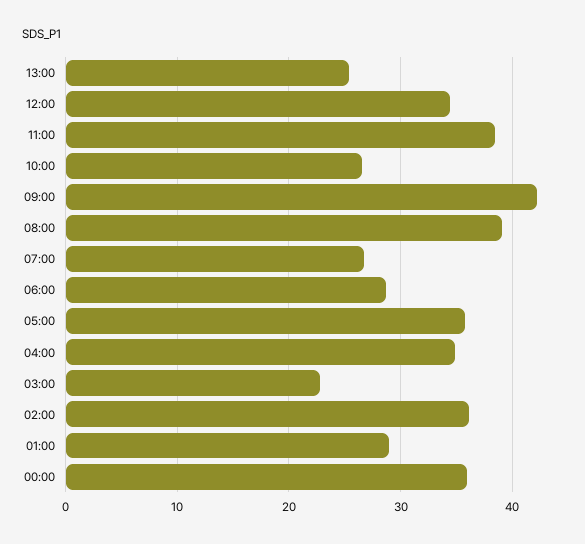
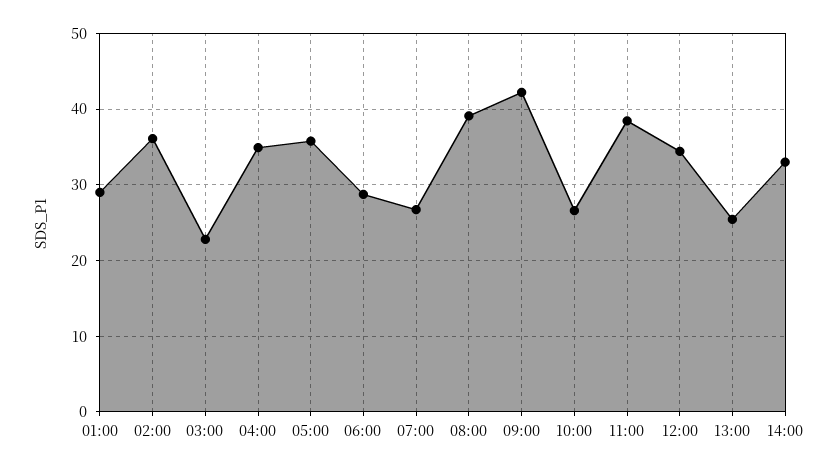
00:00: 36 -> none
14:00: none -> 33

